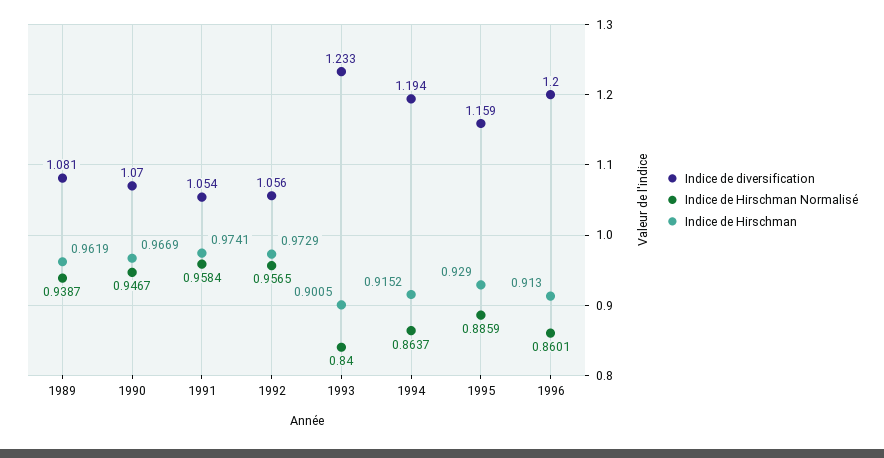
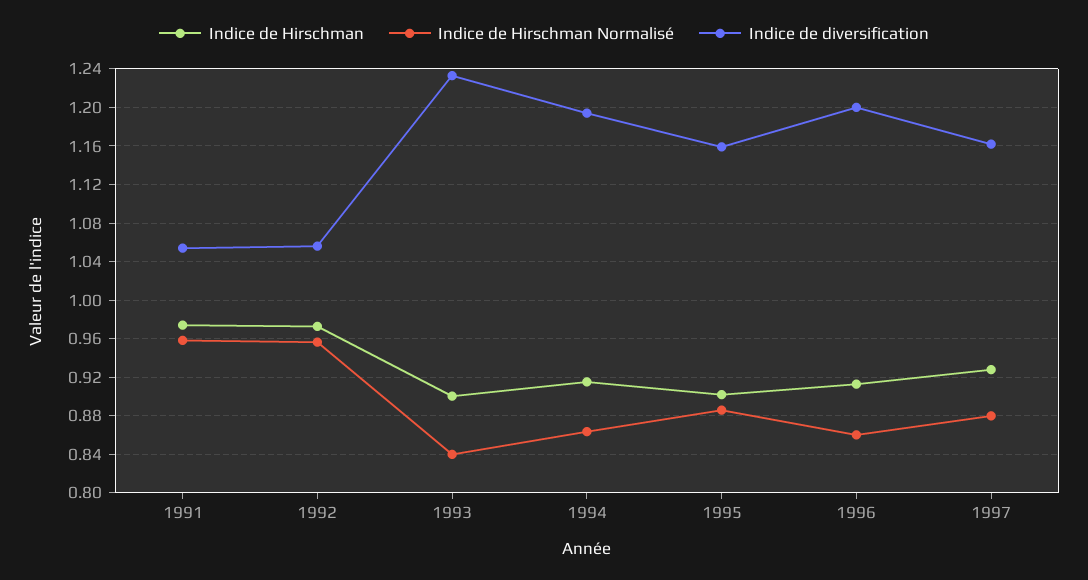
Indice de diversification, 1989: 1.081 -> none
Indice de Hirschman Normalisé, 1989: 0.9387 -> none
Indice de Hirschman, 1989: 0.9619 -> none
Indice de diversification, 1990: 1.07 -> none
Indice de Hirschman Normalisé, 1990: 0.9467 -> none
Indice de Hirschman, 1990: 0.9669 -> none
Indice de Hirschman, 1995: 0.929 -> 0.9
Indice de Hirschman, 1997: none -> 0.93
Indice de Hirschman Normalisé, 1997: none -> 0.88
Indice de diversification, 1997: none -> 1.16

